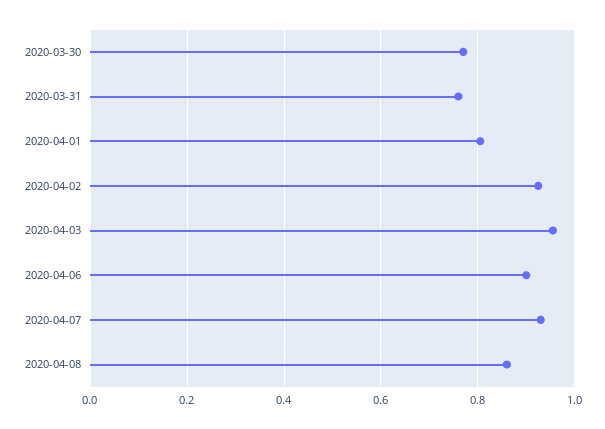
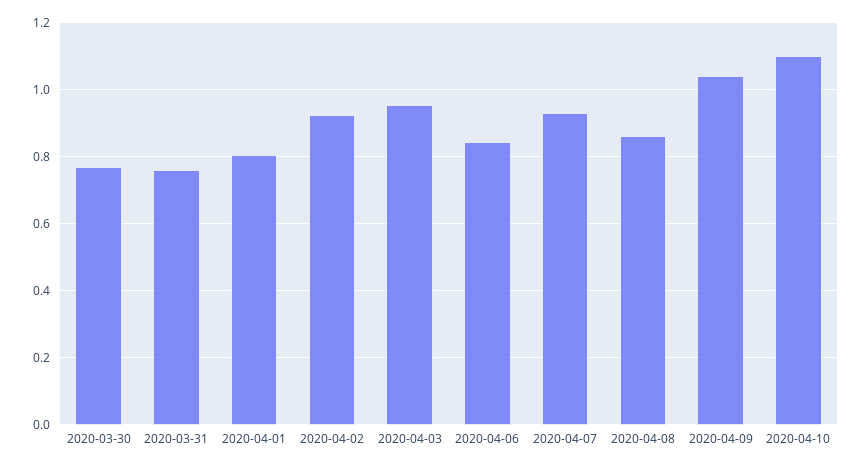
2020-04-06: 0.9 -> 0.84
2020-04-09: none -> 1.04
2020-04-10: none -> 1.1

